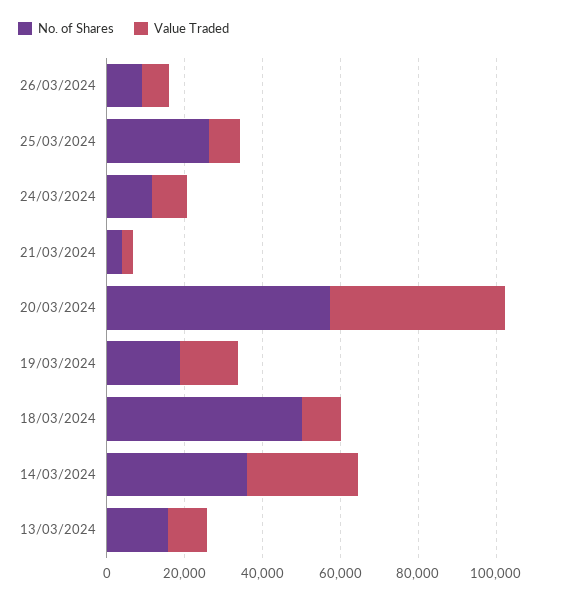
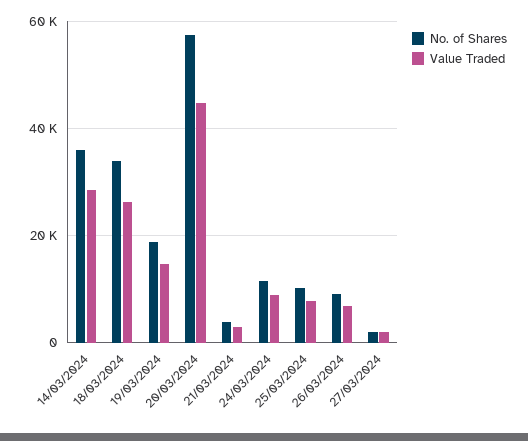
No. of Shares, 25/03/2024: 25000 -> 10000
No. of Shares, 18/03/2024: 50000 -> 34000
Value Traded, 18/03/2024: 10000 -> 26000
No. of Shares, 13/03/2024: 15000 -> none
Value Traded, 13/03/2024: 10000 -> none
No. of Shares, 27/03/2024: none -> 2000
Value Traded, 27/03/2024: none -> 2000

